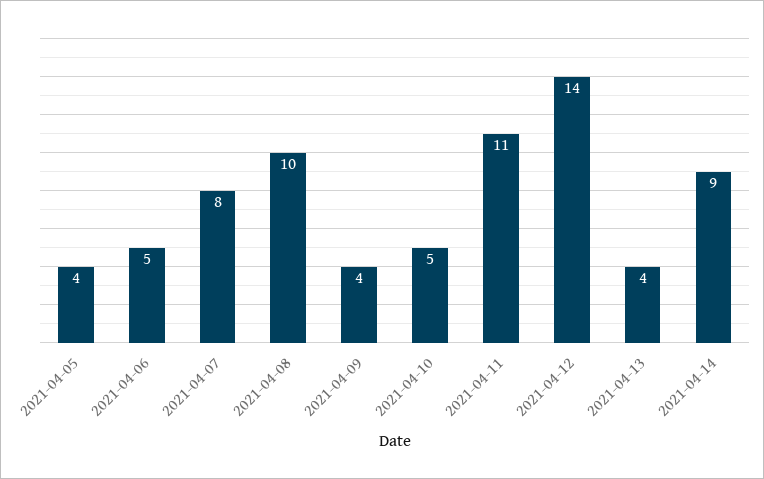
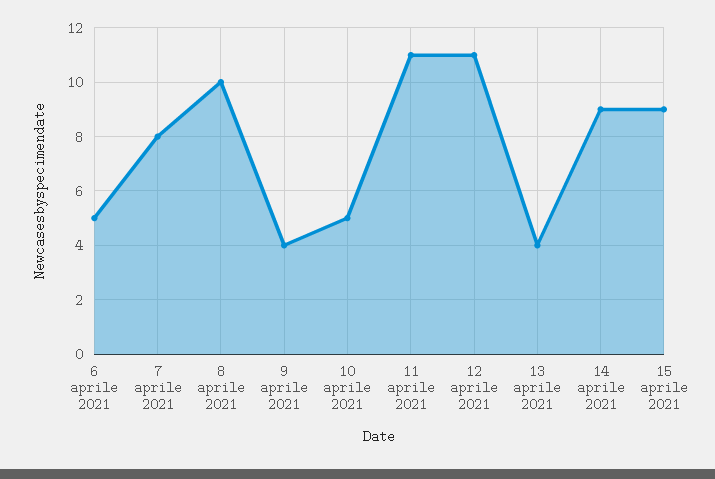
2021-04-05: 4 -> none
2021-04-12: 14 -> 11
15 aprile 2021: none -> 9

